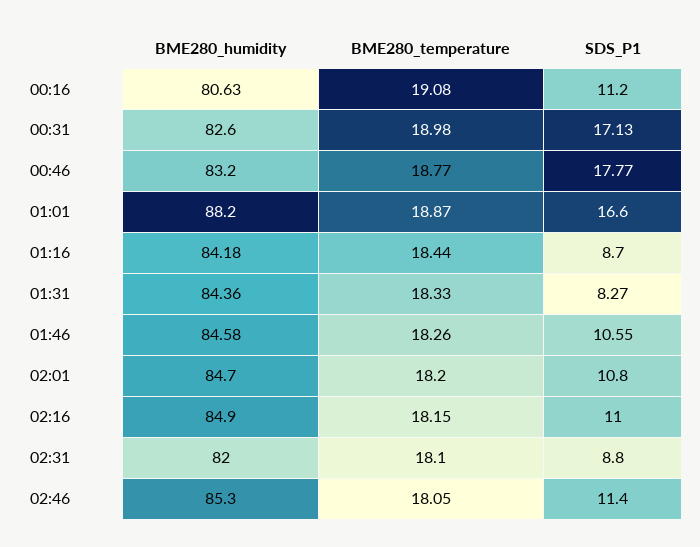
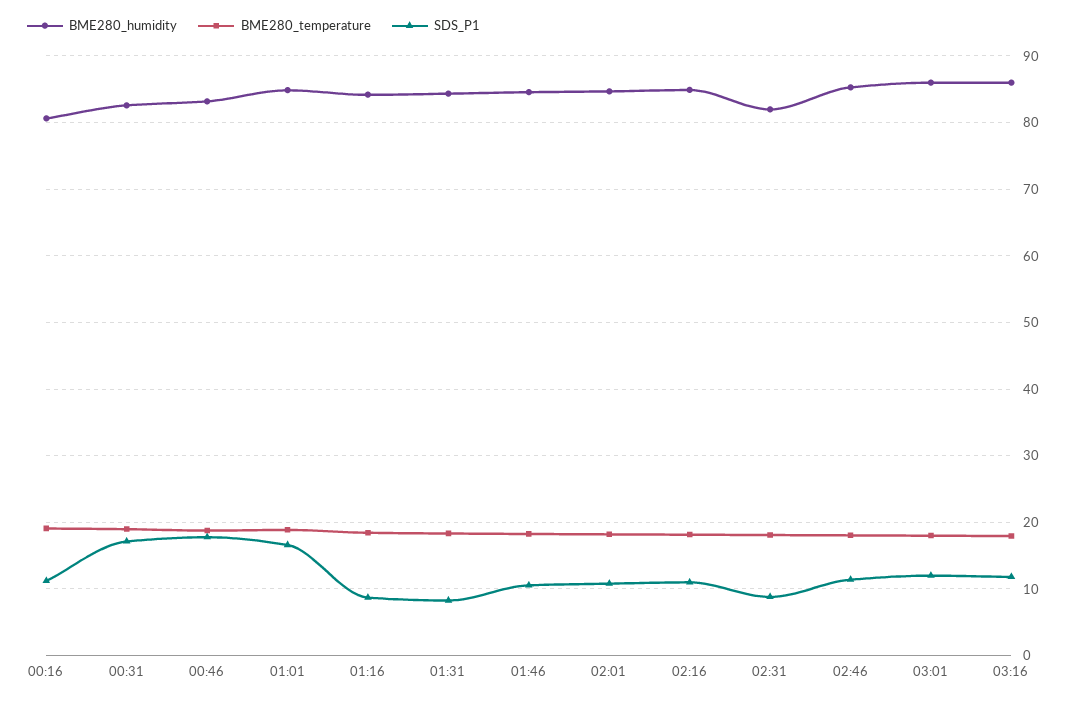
BME280_humidity, 01:01: 88.2 -> 85
BME280_humidity, 03:01: none -> 86
BME280_temperature, 03:01: none -> 18
SDS_P1, 03:01: none -> 12
BME280_humidity, 03:16: none -> 86
BME280_temperature, 03:16: none -> 18
SDS_P1, 03:16: none -> 12

